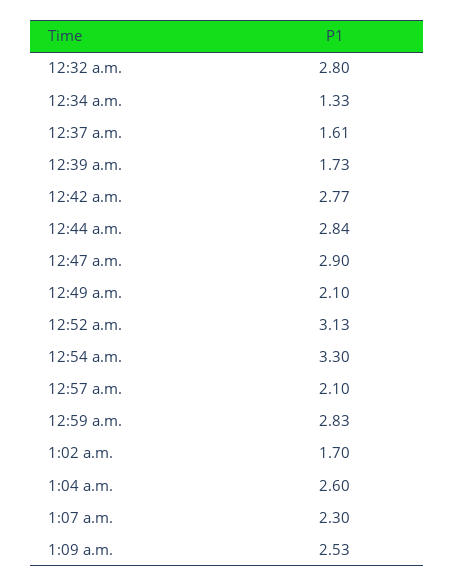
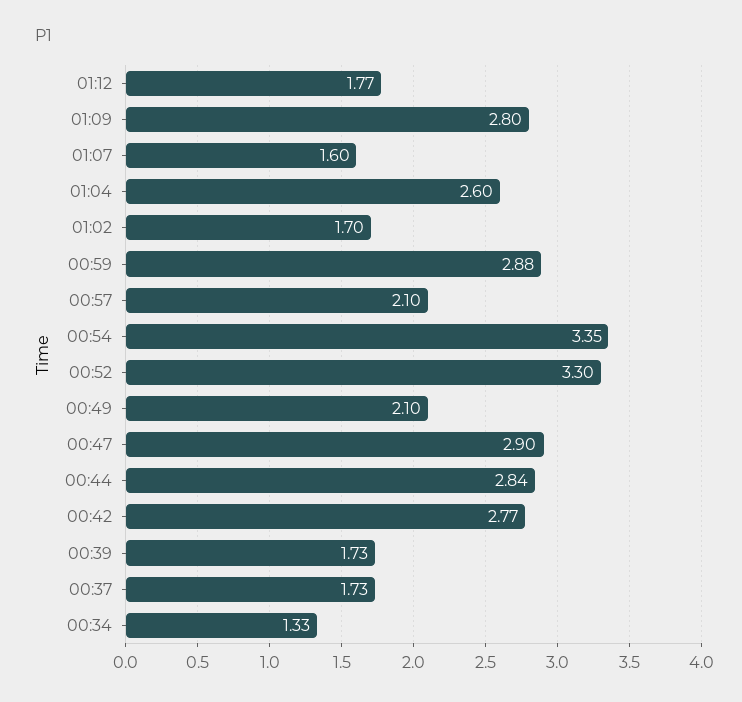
12:32 a.m.: 2.8 -> none
12:37 a.m.: 1.61 -> 1.73
12:52 a.m.: 3.13 -> 3.3
12:54 a.m.: 3.3 -> 3.35
12:59 a.m.: 2.83 -> 2.88
1:07 a.m.: 2.3 -> 1.6
1:09 a.m.: 2.53 -> 2.8
01:12: none -> 1.77

